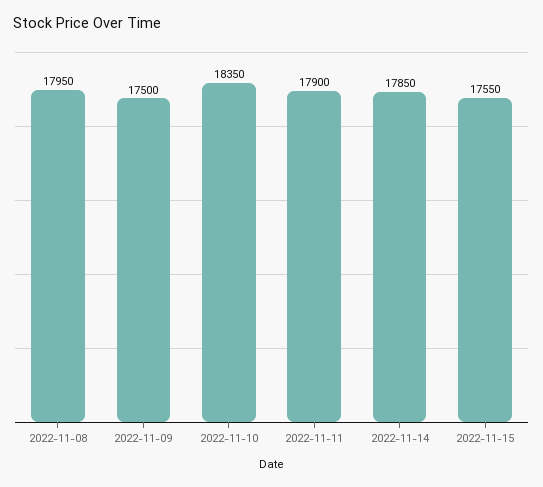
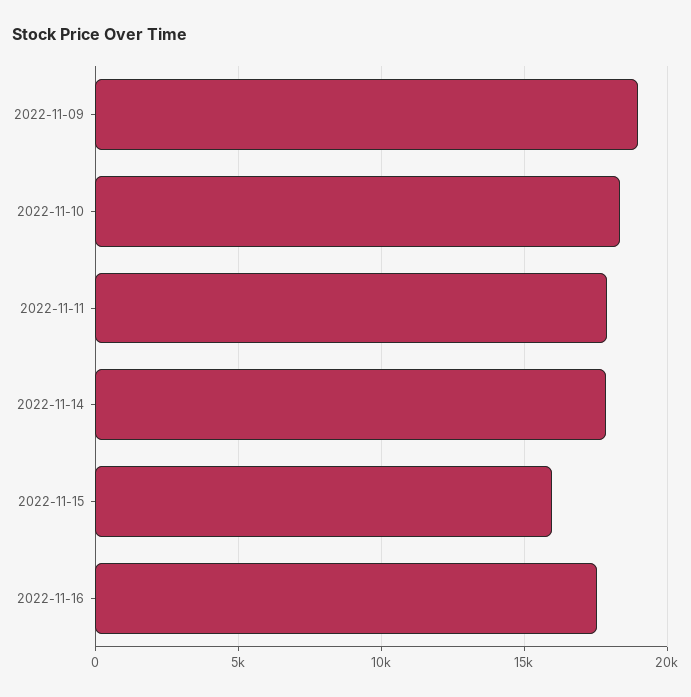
2022-11-08: 17950 -> none
2022-11-09: 17500 -> 19000
2022-11-15: 17550 -> 16000
2022-11-16: none -> 17500

